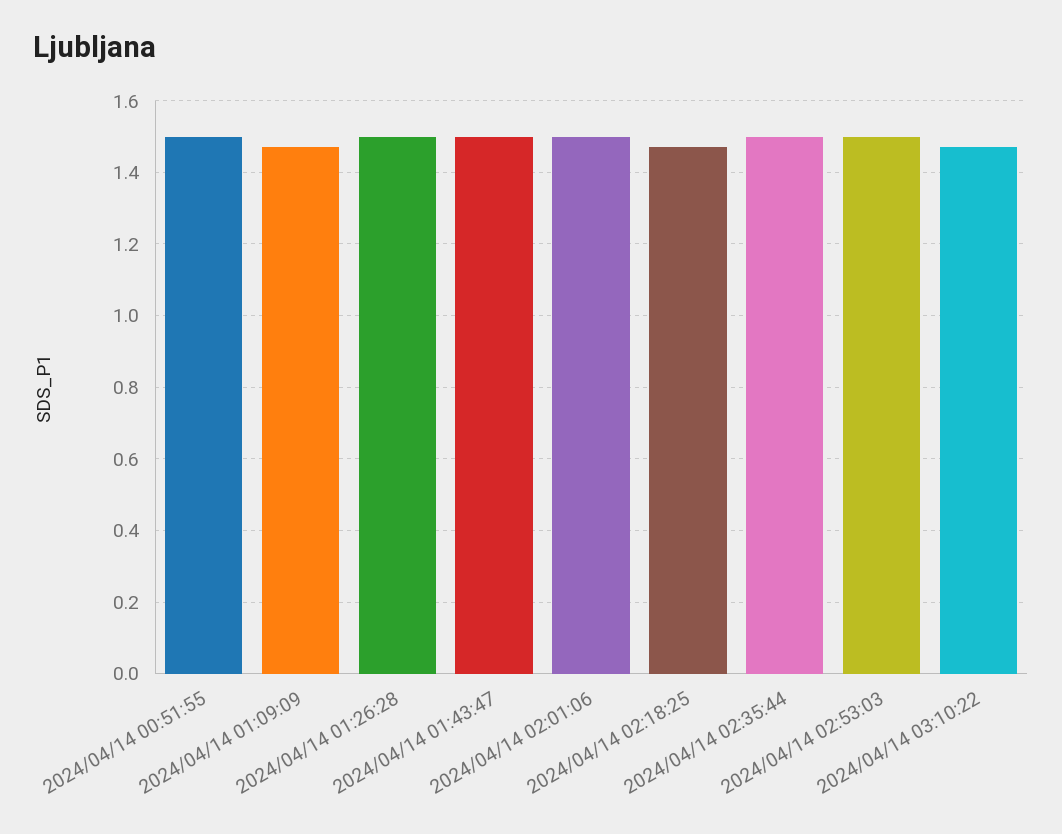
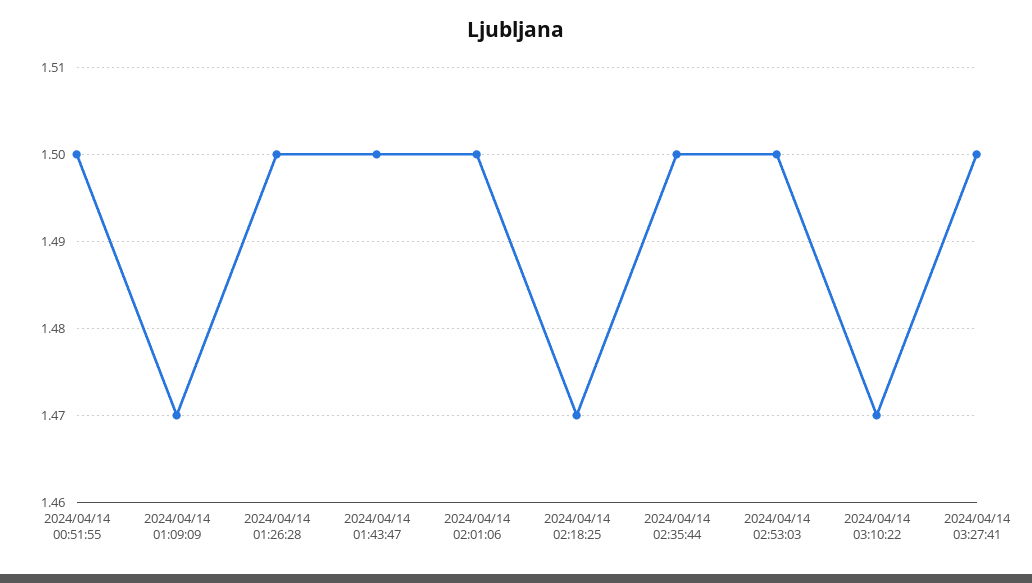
2024/04/14 03:27:41: none -> 1.5

